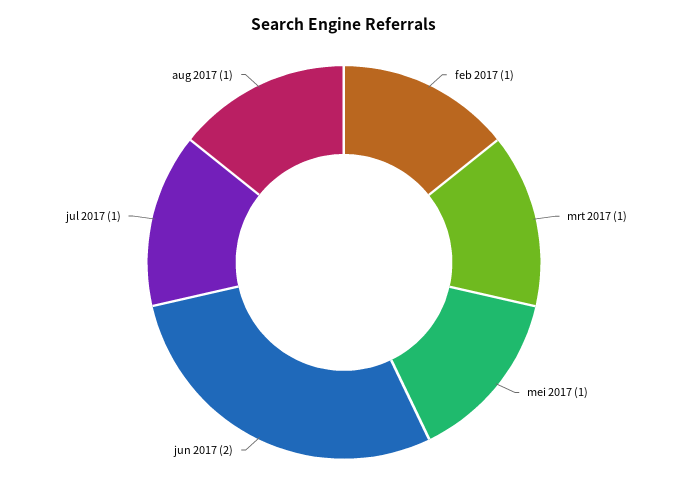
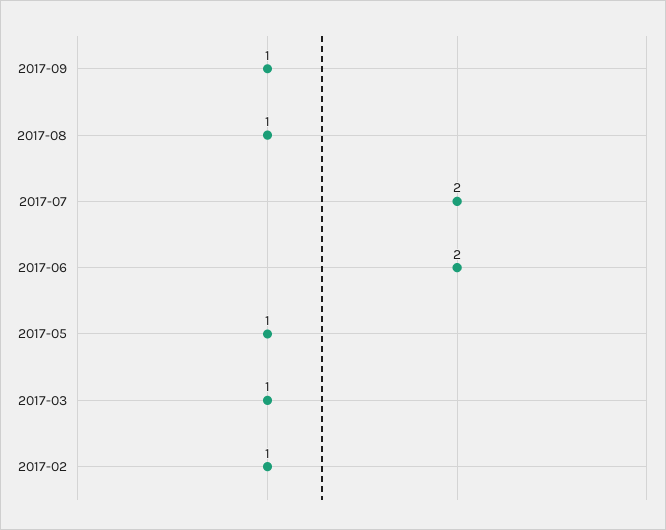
jul 2017: 1 -> 2
2017-09: none -> 1

